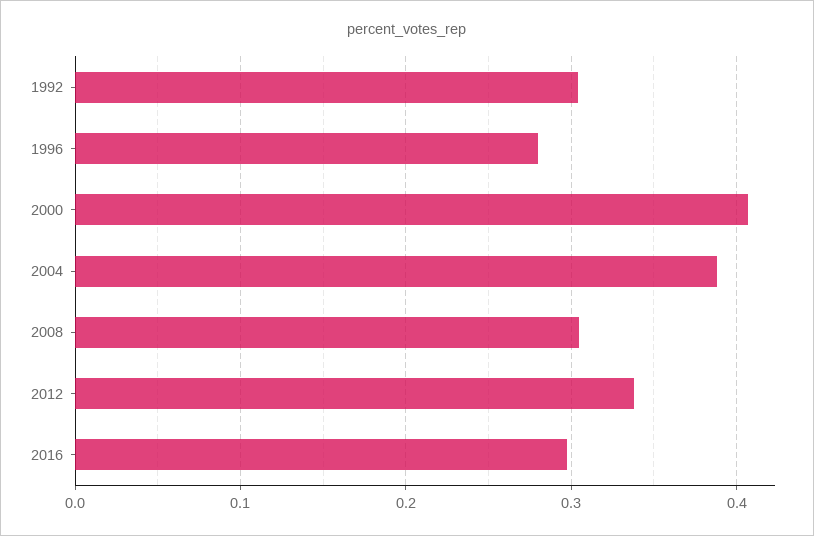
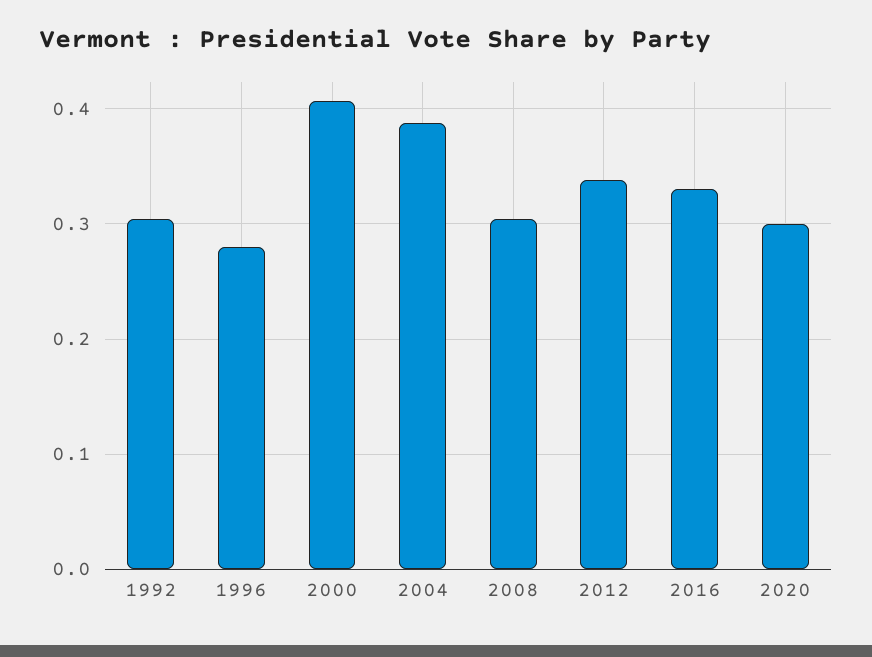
2016: 0.3 -> 0.33
2020: none -> 0.3

